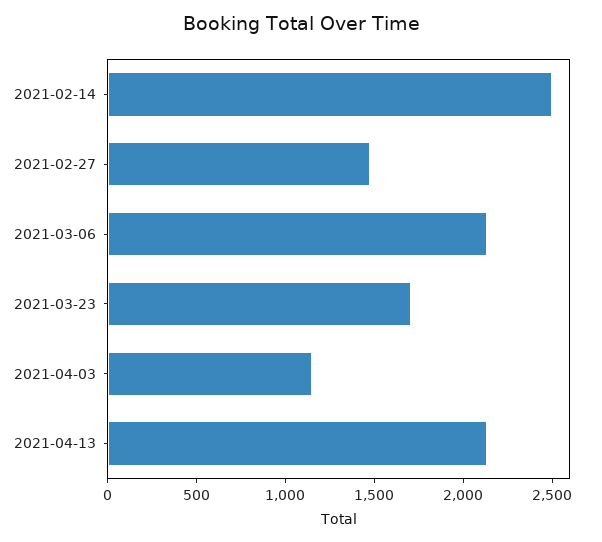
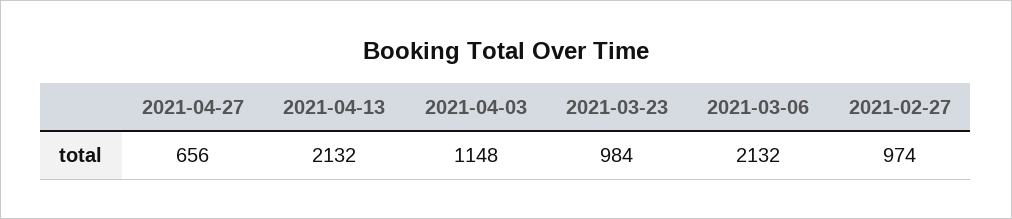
2021-02-14: 2500 -> none
2021-02-27: 1500 -> 974
2021-03-23: 1700 -> 984
2021-04-27: none -> 656

